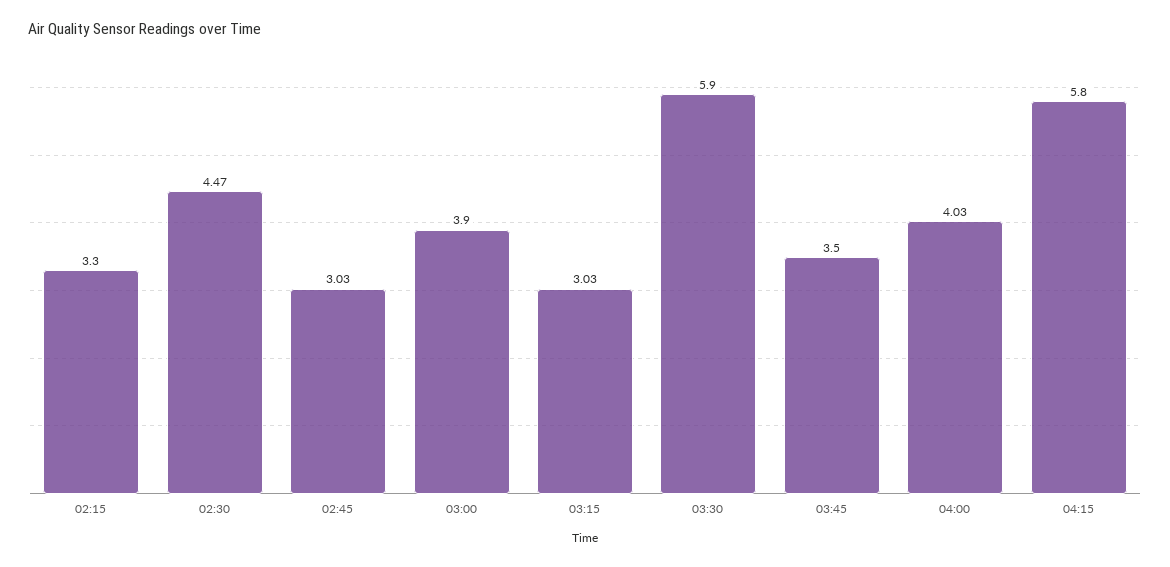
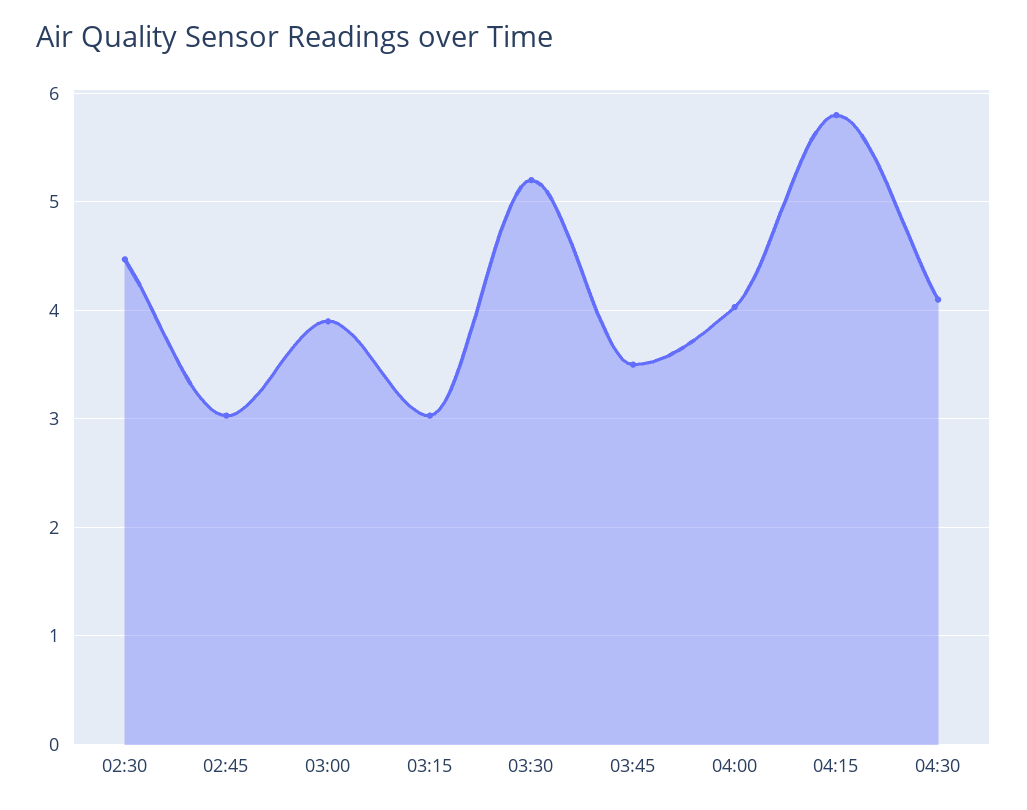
02:15: 3.3 -> none
03:30: 5.9 -> 5.2
04:30: none -> 4.1

